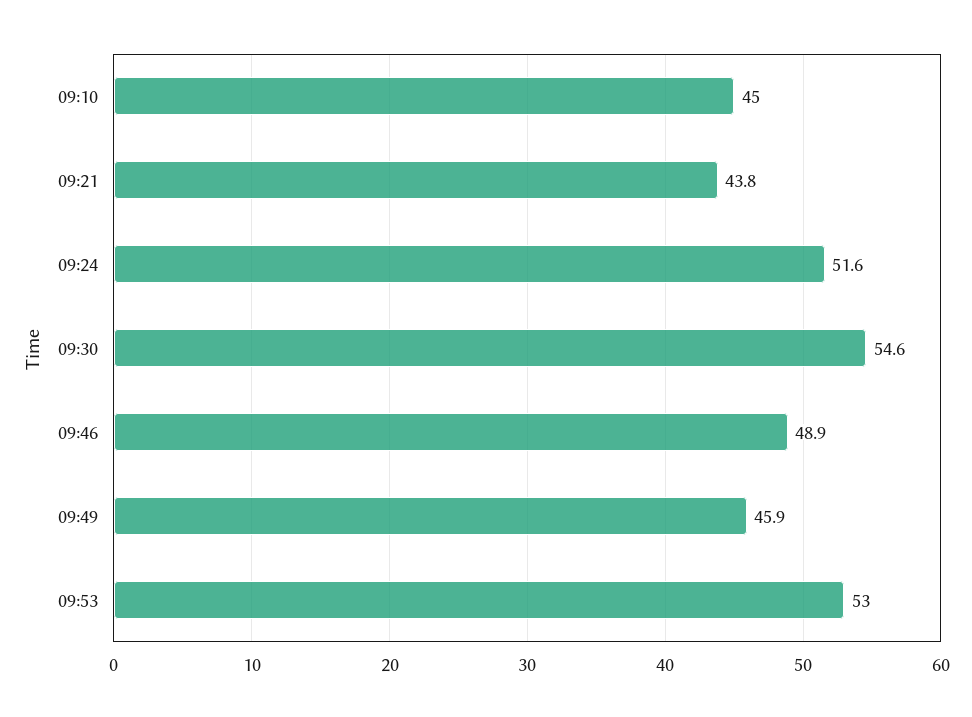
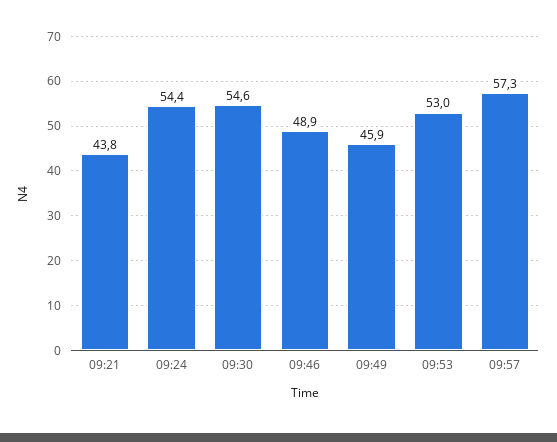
09:10: 45 -> none
09:24: 51.6 -> 54.4
09:57: none -> 57.3

